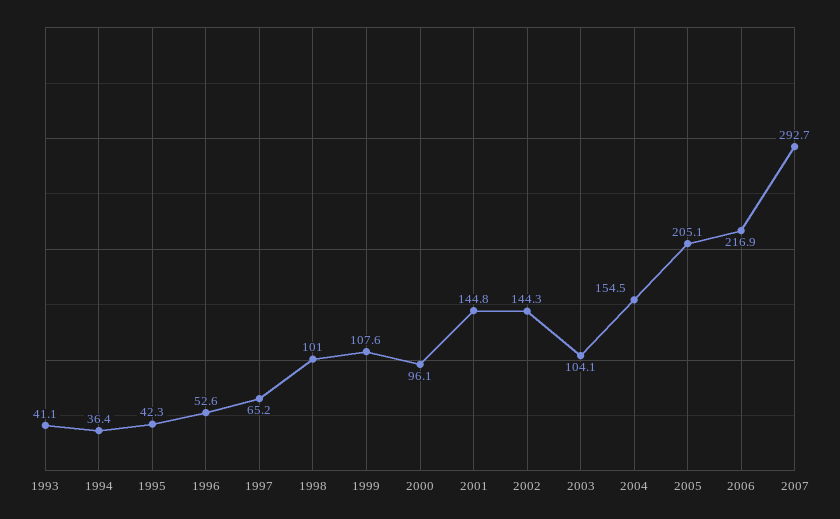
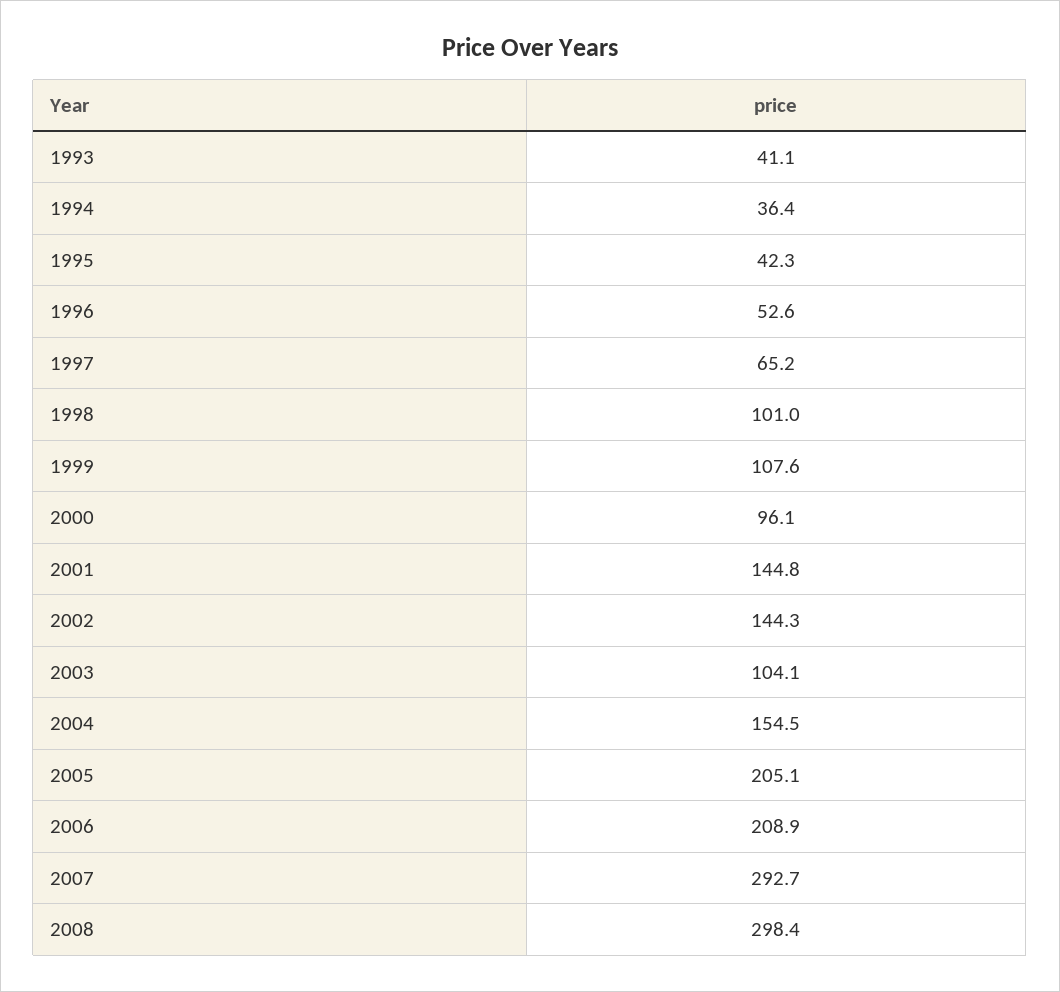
2006: 216.9 -> 208.9
2008: none -> 298.4

